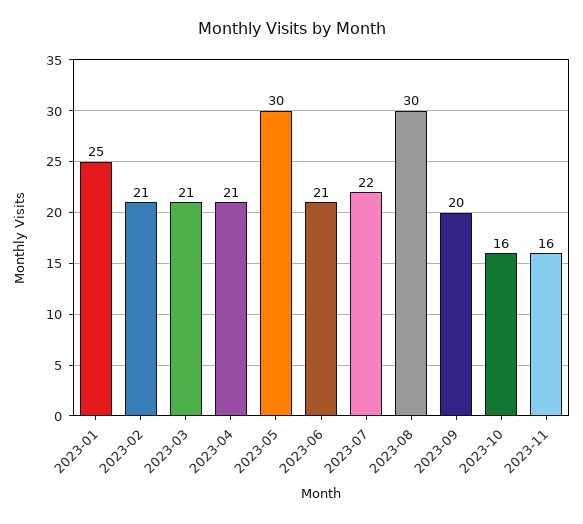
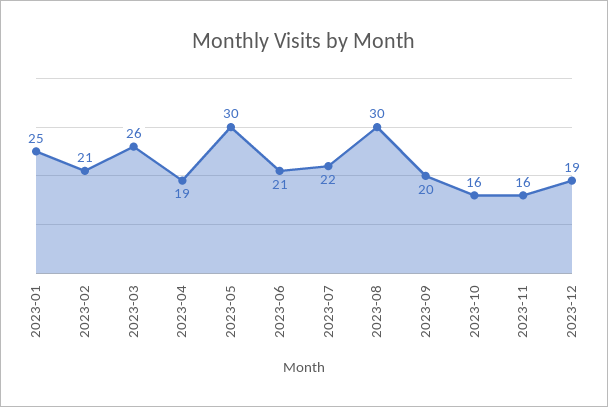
2023-03: 21 -> 26
2023-04: 21 -> 19
2023-12: none -> 19

